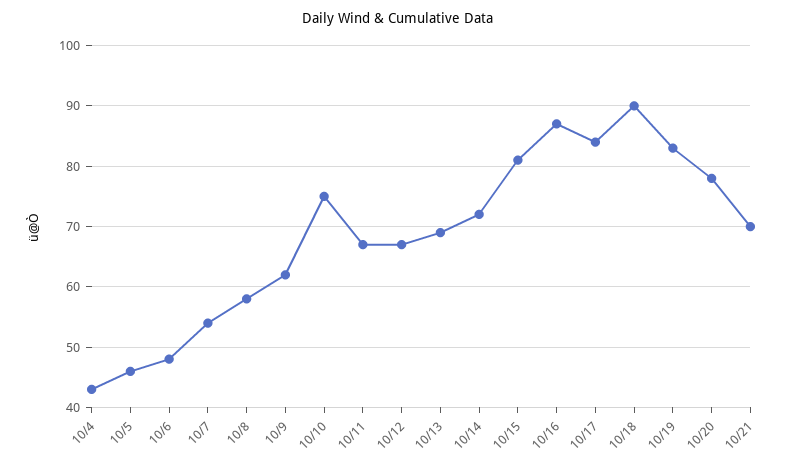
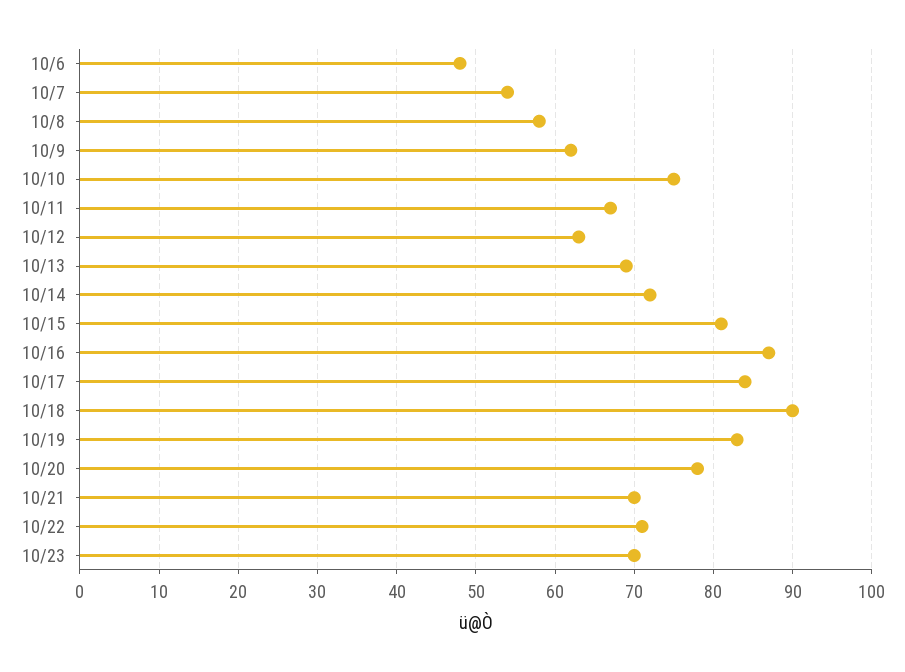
10/4: 43 -> none
10/5: 46 -> none
10/12: 67 -> 63
10/22: none -> 71
10/23: none -> 70

